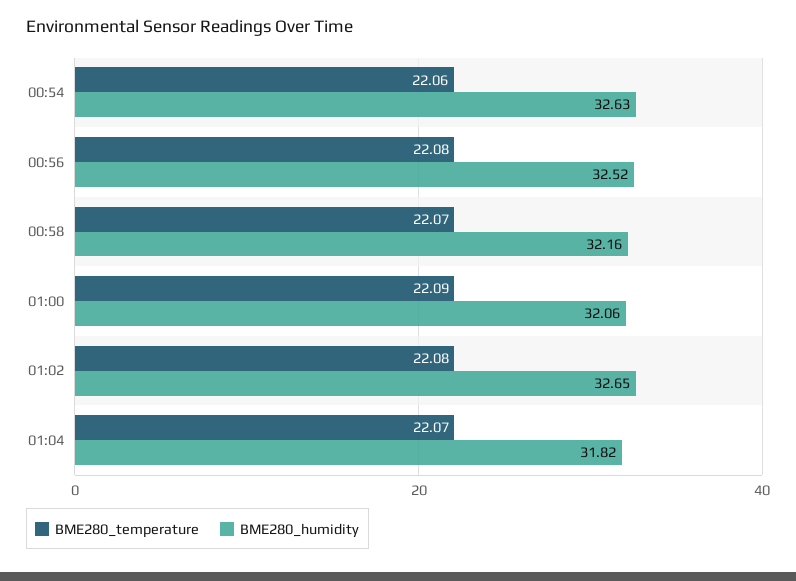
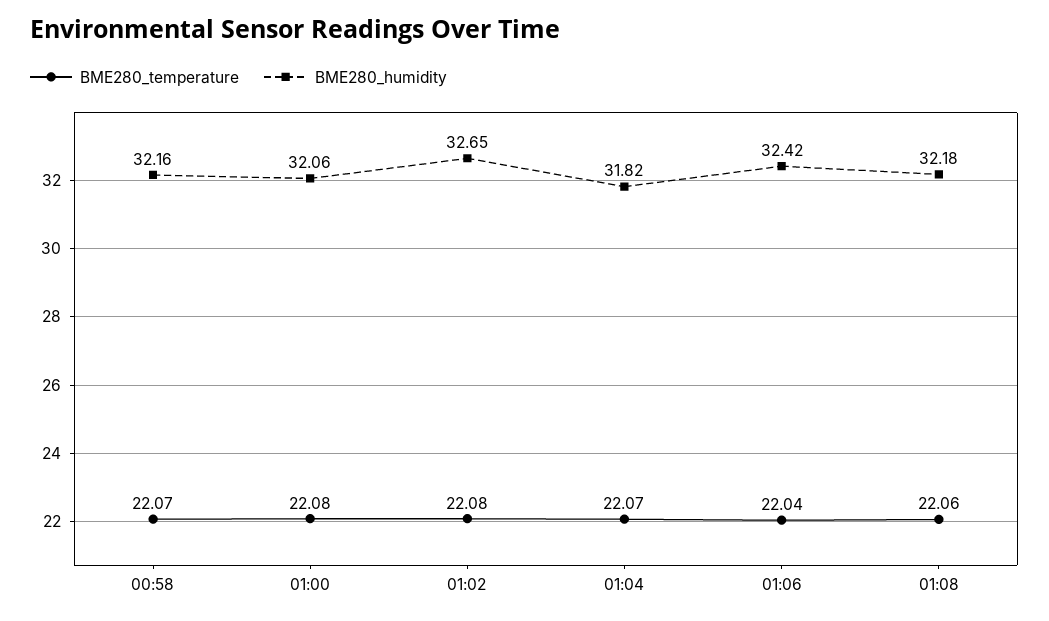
BME280_temperature, 00:54: 22.06 -> none
BME280_humidity, 00:54: 32.63 -> none
BME280_temperature, 00:56: 22.08 -> none
BME280_humidity, 00:56: 32.52 -> none
BME280_temperature, 01:00: 22.09 -> 22.08
BME280_temperature, 01:06: none -> 22.04
BME280_humidity, 01:06: none -> 32.42
BME280_temperature, 01:08: none -> 22.06
BME280_humidity, 01:08: none -> 32.18

